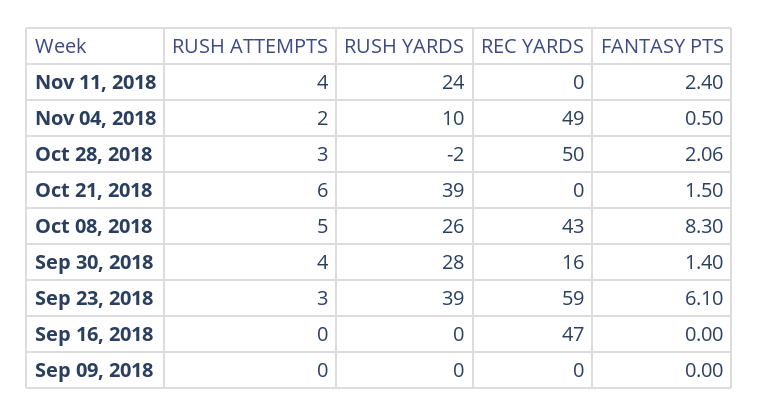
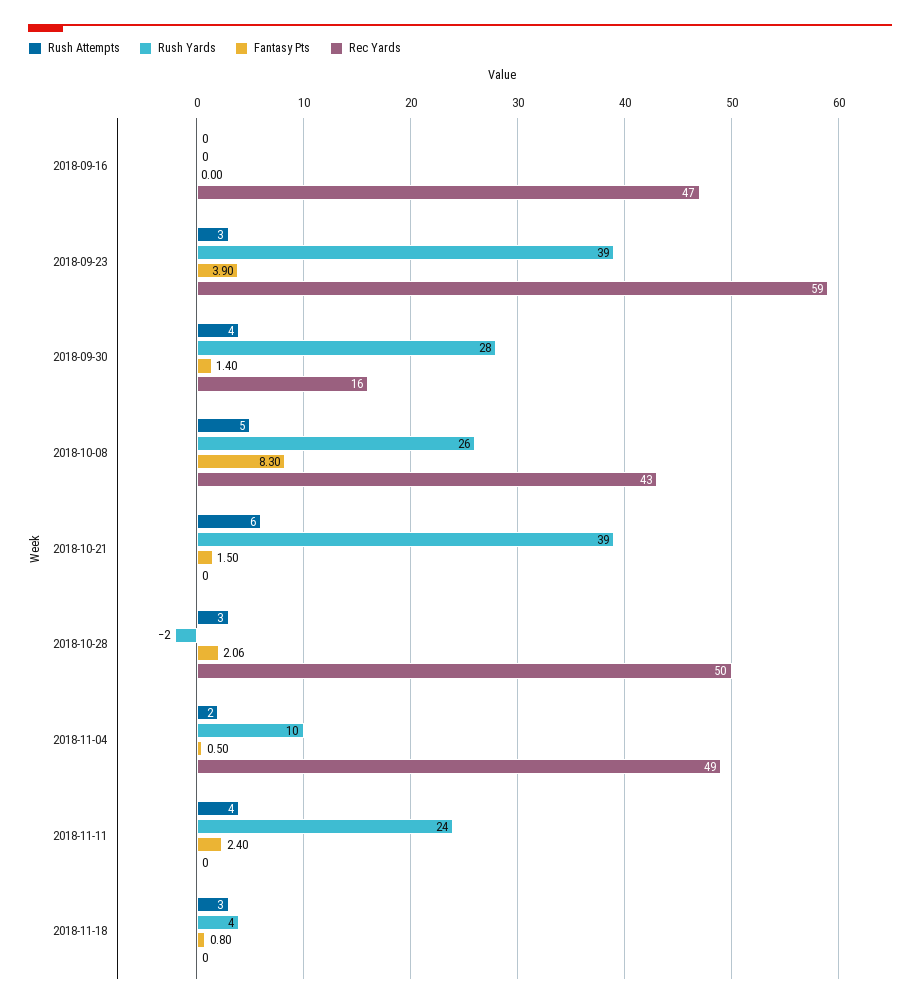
FANTASY PTS, Sep 23, 2018: 6.1 -> 3.9
RUSH ATTEMPTS, Sep 09, 2018: 0 -> none
RUSH YARDS, Sep 09, 2018: 0 -> none
REC YARDS, Sep 09, 2018: 0 -> none
FANTASY PTS, Sep 09, 2018: 0 -> none
RUSH ATTEMPTS, 2018-11-18: none -> 3
RUSH YARDS, 2018-11-18: none -> 4
FANTASY PTS, 2018-11-18: none -> 0.8
REC YARDS, 2018-11-18: none -> 0

